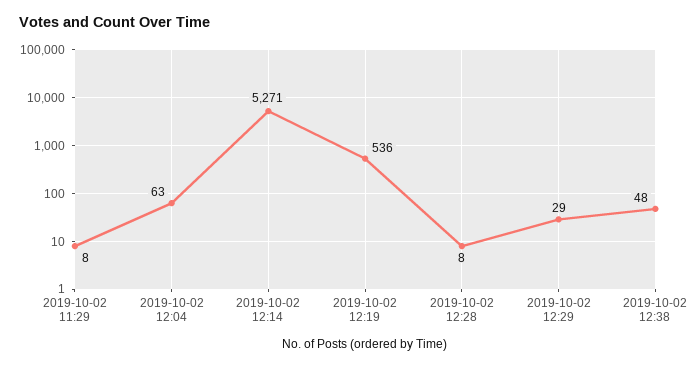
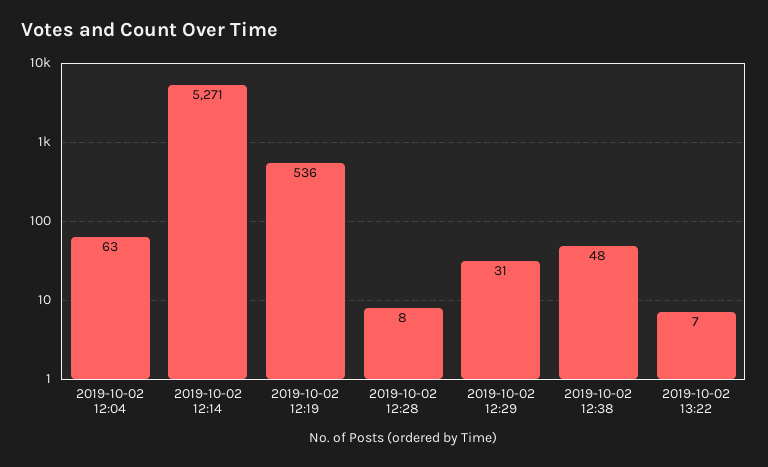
2019-10-02 11:29: 8 -> none
2019-10-02 12:29: 29 -> 31
2019-10-02 13:22: none -> 7

